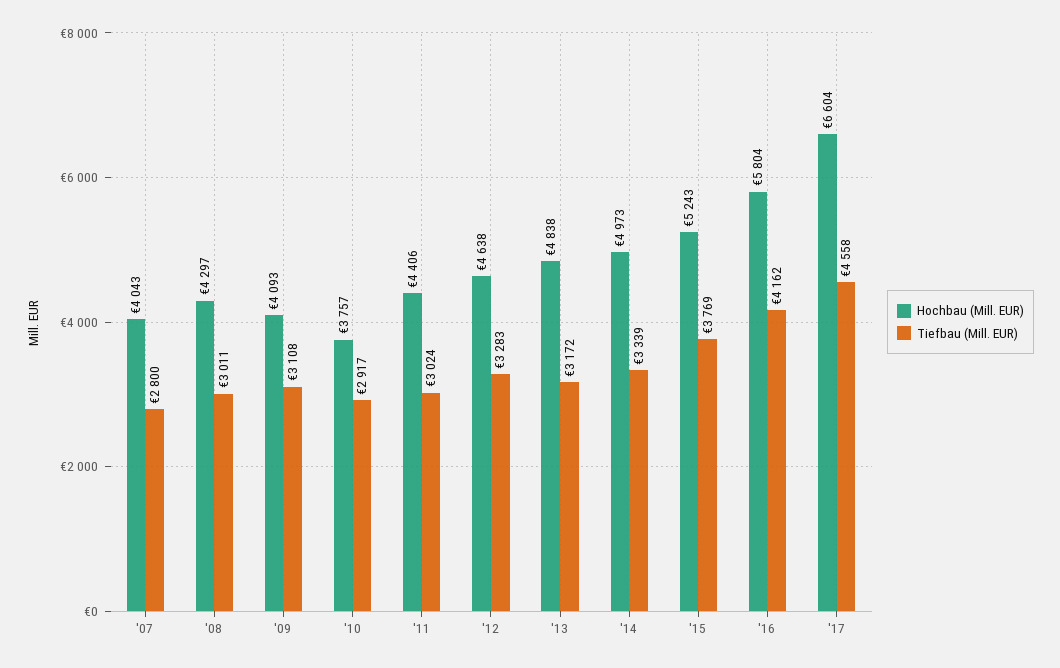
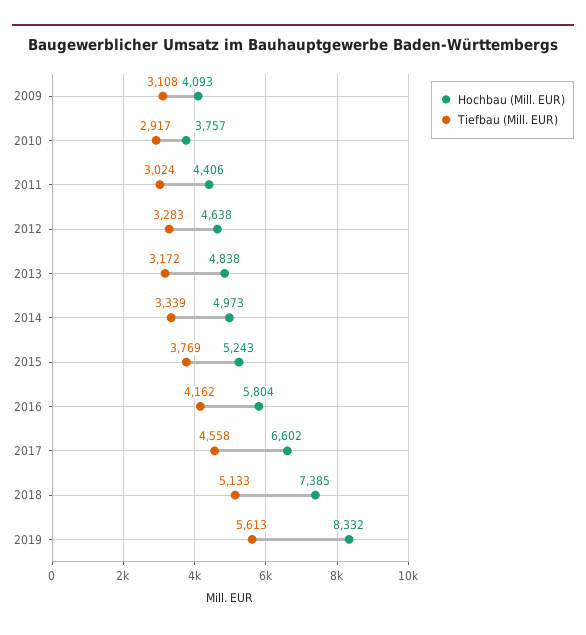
Hochbau (Mill. EUR), '07: 4043 -> none
Tiefbau (Mill. EUR), '07: 2800 -> none
Hochbau (Mill. EUR), '08: 4297 -> none
Tiefbau (Mill. EUR), '08: 3011 -> none
Hochbau (Mill. EUR), '17: 6604 -> 6602
Hochbau (Mill. EUR), 2018: none -> 7385
Tiefbau (Mill. EUR), 2018: none -> 5133
Hochbau (Mill. EUR), 2019: none -> 8332
Tiefbau (Mill. EUR), 2019: none -> 5613

